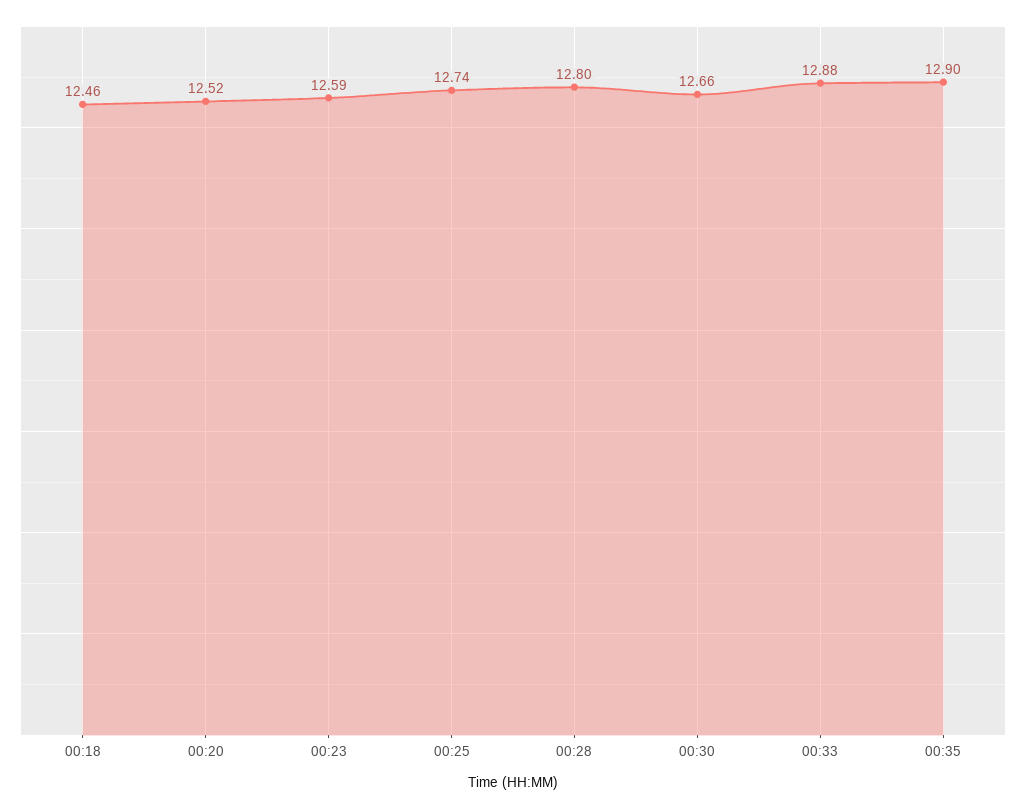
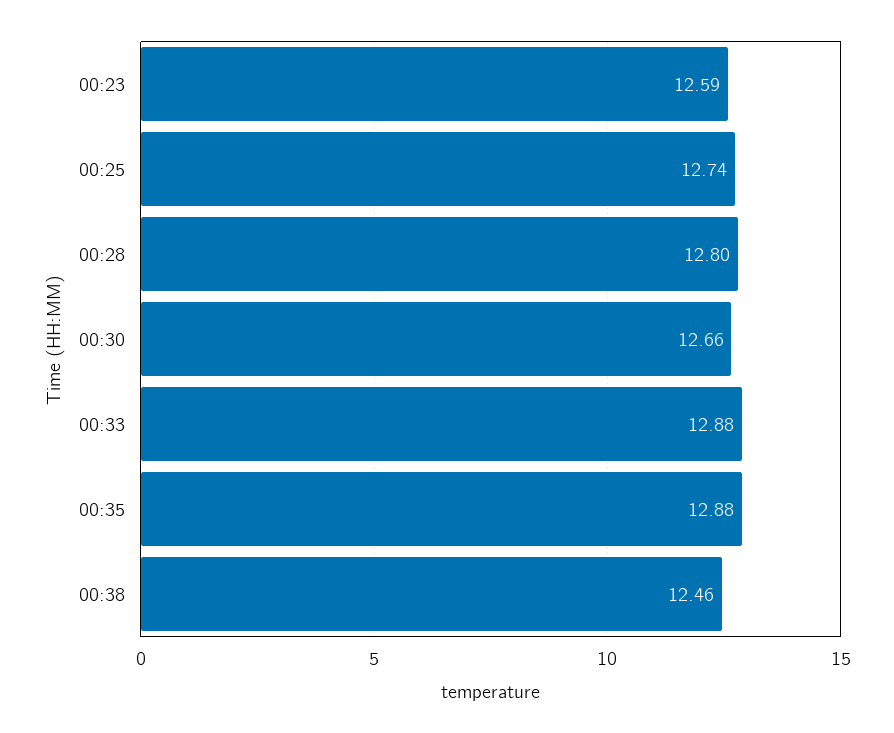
00:18: 12.46 -> none
00:20: 12.52 -> none
00:35: 12.9 -> 12.88
00:38: none -> 12.46

